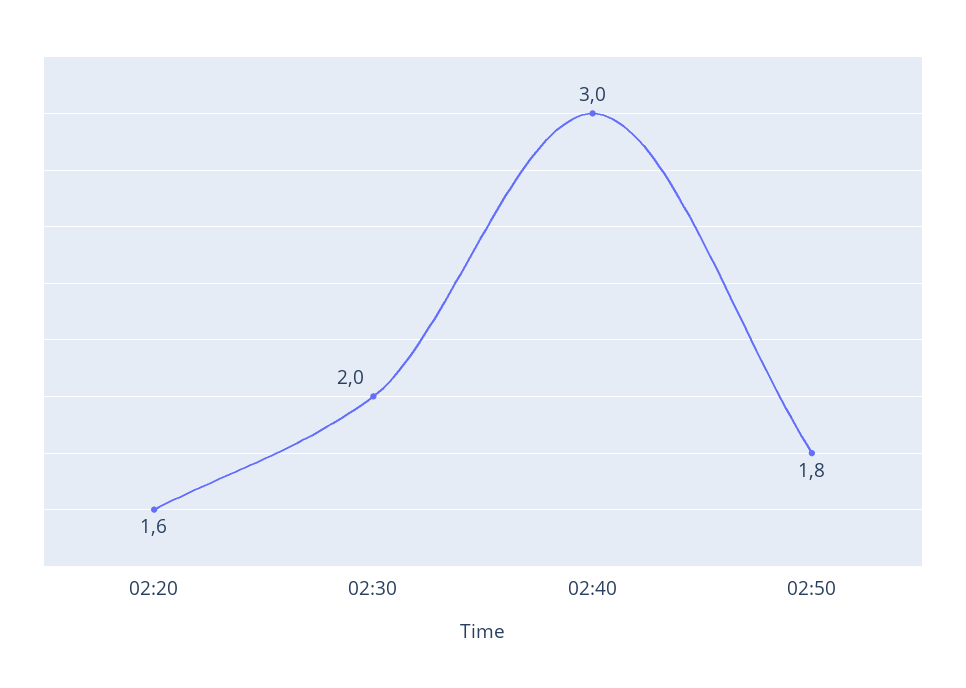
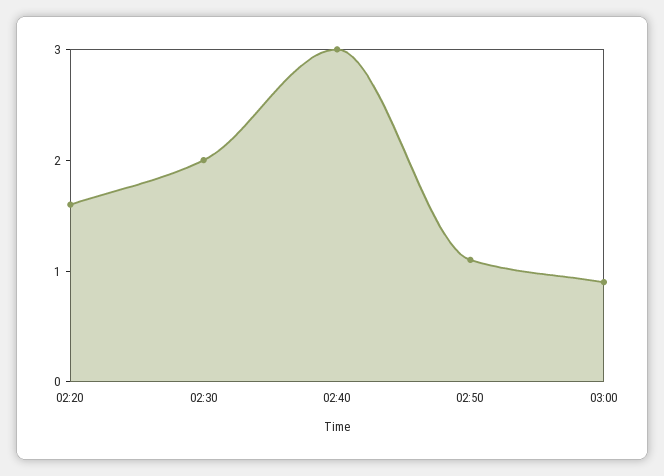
02:50: 1.8 -> 1.1
03:00: none -> 0.9

